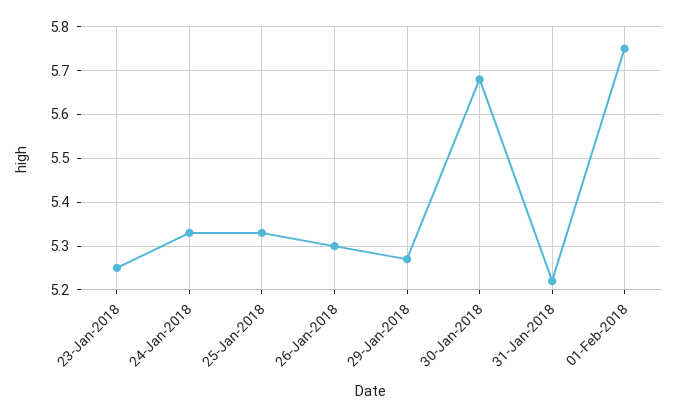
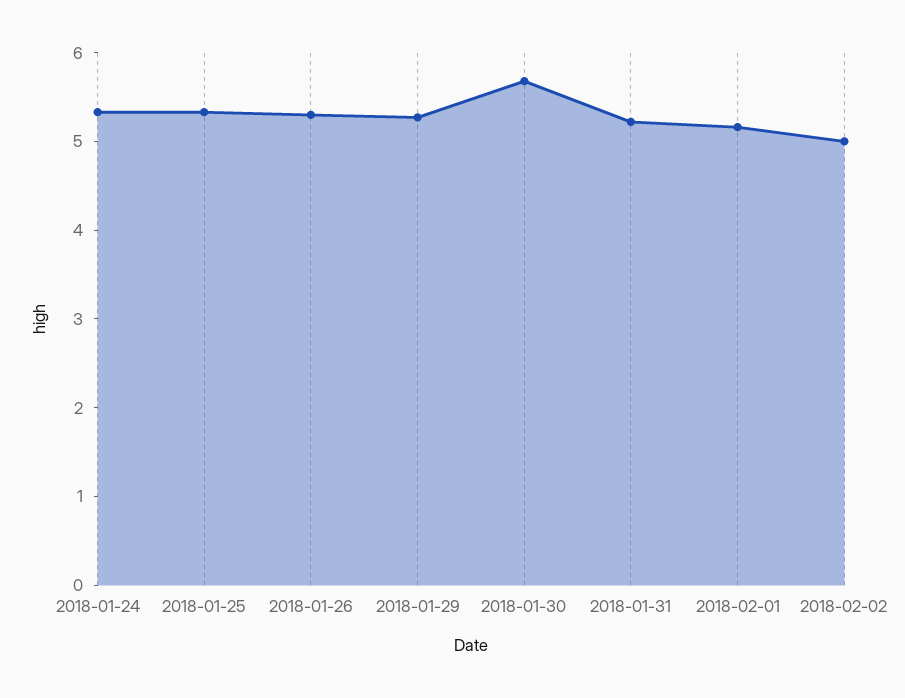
23-Jan-2018: 5.25 -> none
01-Feb-2018: 5.75 -> 5.2
2018-02-02: none -> 5

